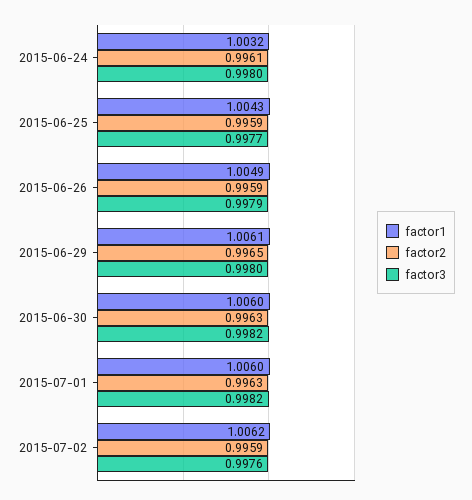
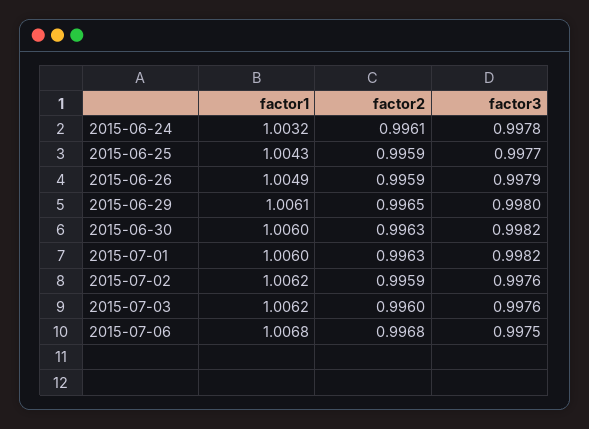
factor3, 2015-06-24: 0.998 -> 0.9978
factor1, 2015-07-03: none -> 1.0062
factor2, 2015-07-03: none -> 0.996
factor3, 2015-07-03: none -> 0.9976
factor1, 2015-07-06: none -> 1.0068
factor2, 2015-07-06: none -> 0.9968
factor3, 2015-07-06: none -> 0.9975

